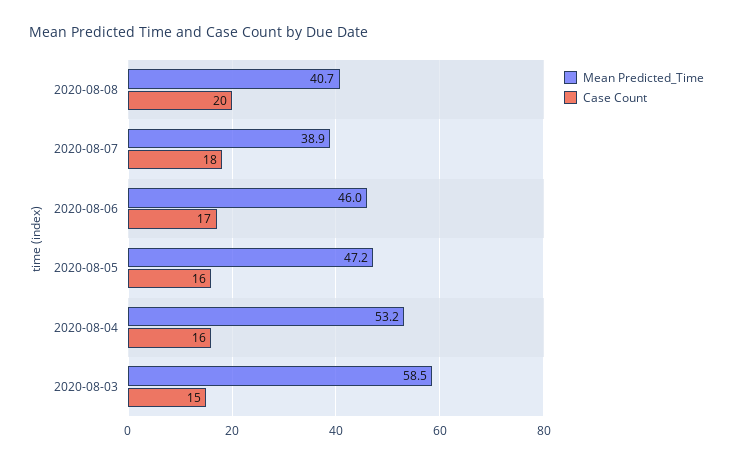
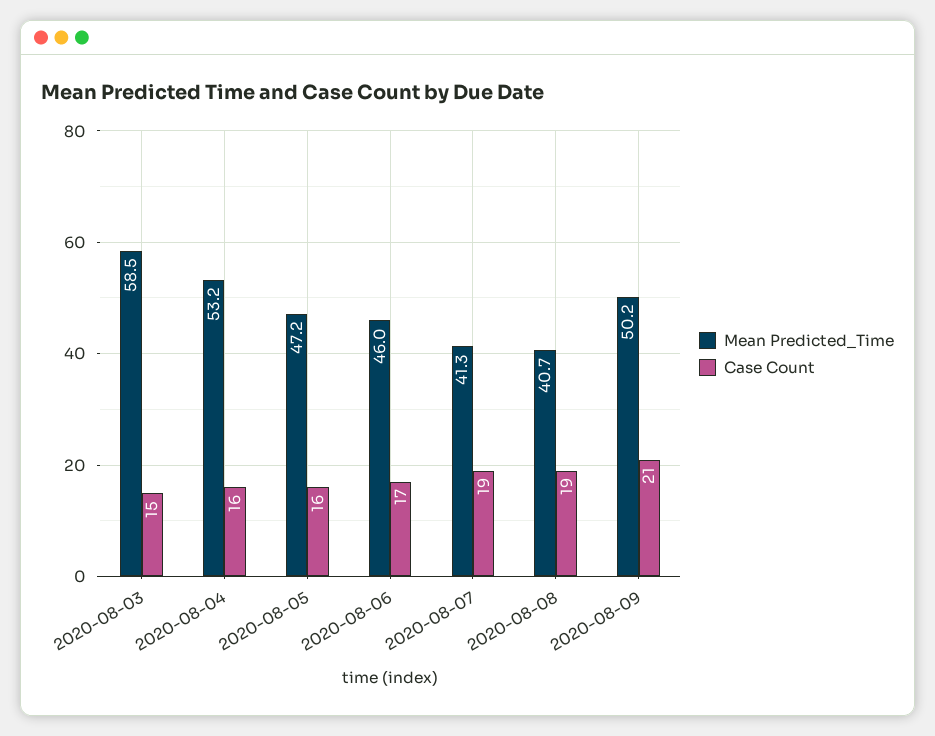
Case Count, 2020-08-08: 20 -> 19
Mean Predicted_Time, 2020-08-07: 38.9 -> 41.3
Case Count, 2020-08-07: 18 -> 19
Mean Predicted_Time, 2020-08-09: none -> 50.2
Case Count, 2020-08-09: none -> 21

